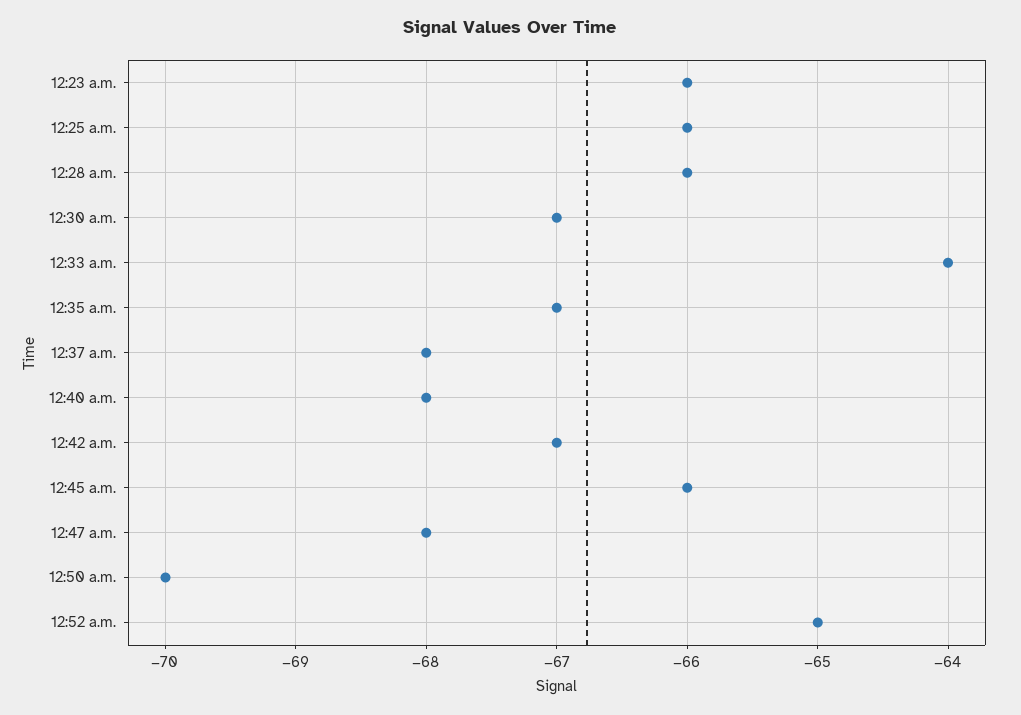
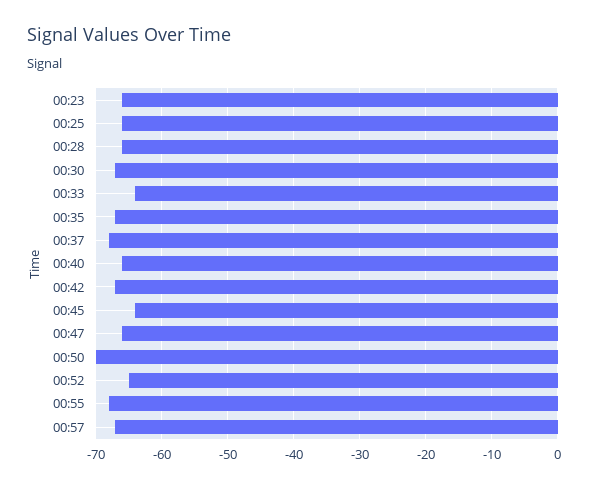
12:40 a.m.: -68 -> -66
12:45 a.m.: -66 -> -64
12:47 a.m.: -68 -> -66
00:55: none -> -68
00:57: none -> -67

